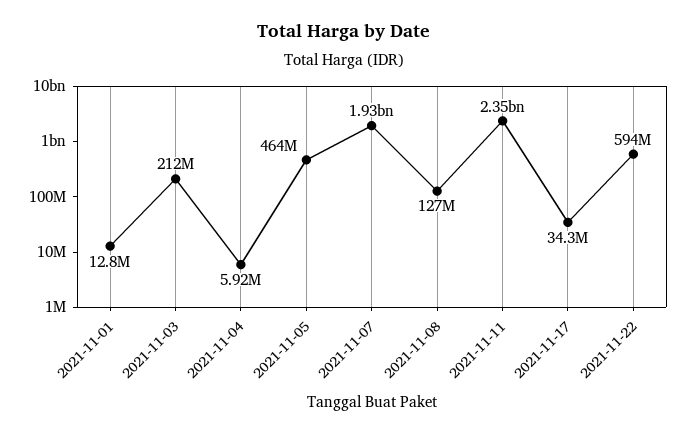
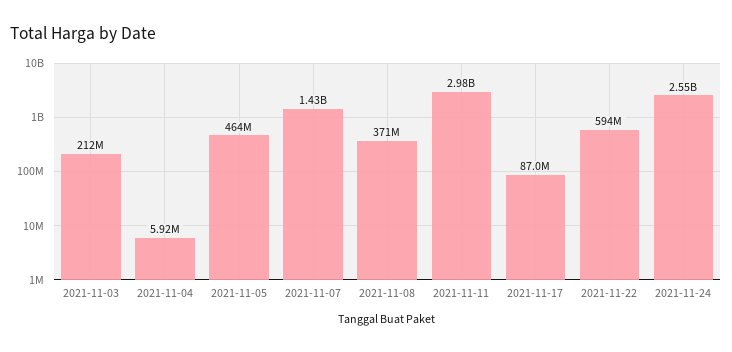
2021-11-01: 12800000 -> none
2021-11-07: 1930000000 -> 1430000000
2021-11-08: 127000000 -> 371000000
2021-11-11: 2350000000 -> 2980000000
2021-11-17: 34300000 -> 87000000
2021-11-24: none -> 2550000000

